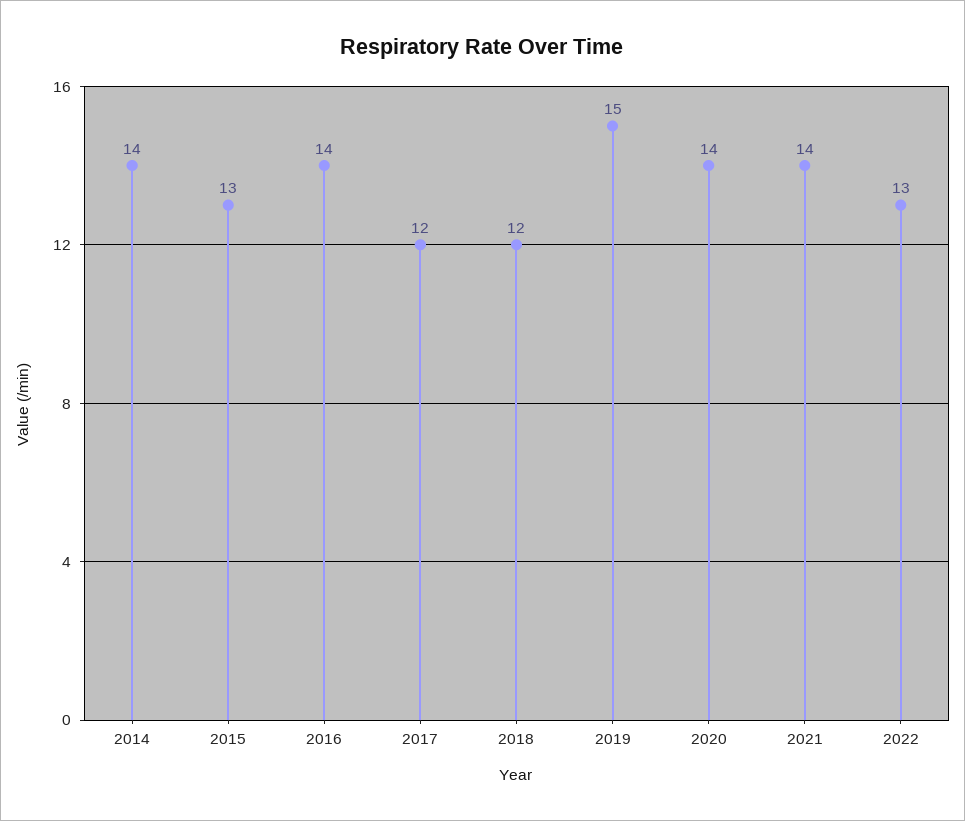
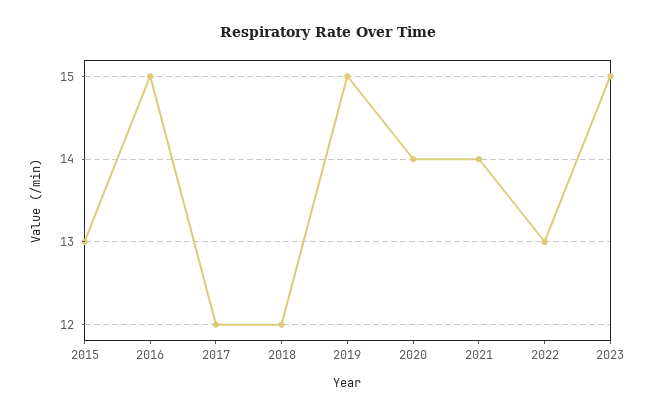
2014: 14 -> none
2016: 14 -> 15
2023: none -> 15

